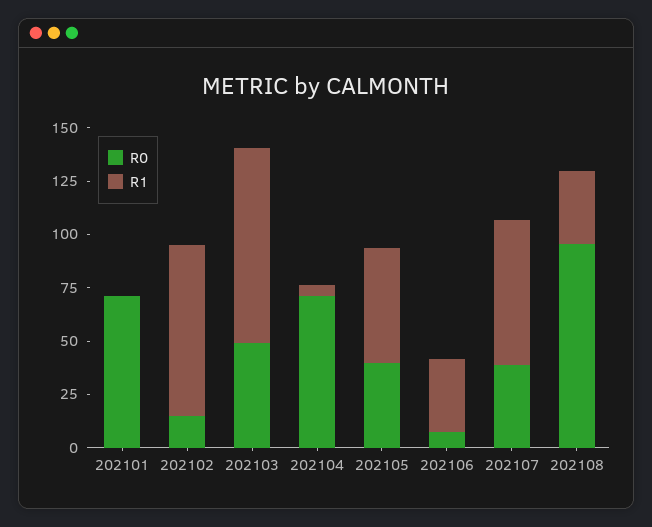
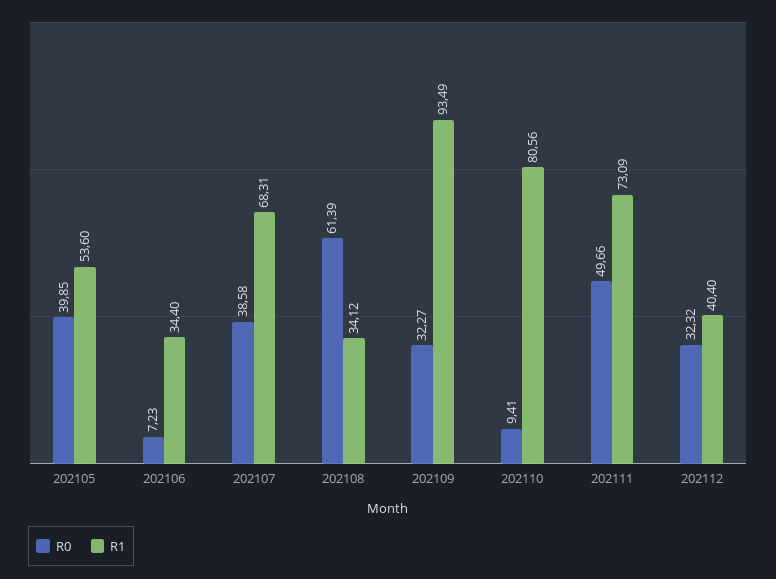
R0, 202101: 70 -> none
R1, 202101: 0 -> none
R0, 202102: 15 -> none
R1, 202102: 80 -> none
R0, 202103: 50 -> none
R1, 202103: 90 -> none
R0, 202104: 70 -> none
R1, 202104: 5 -> none
R0, 202108: 95 -> 61.39
R0, 202109: none -> 32.27
R1, 202109: none -> 93.49
R0, 202110: none -> 9.41
R1, 202110: none -> 80.56
R0, 202111: none -> 49.66
R1, 202111: none -> 73.09
R0, 202112: none -> 32.32
R1, 202112: none -> 40.4

